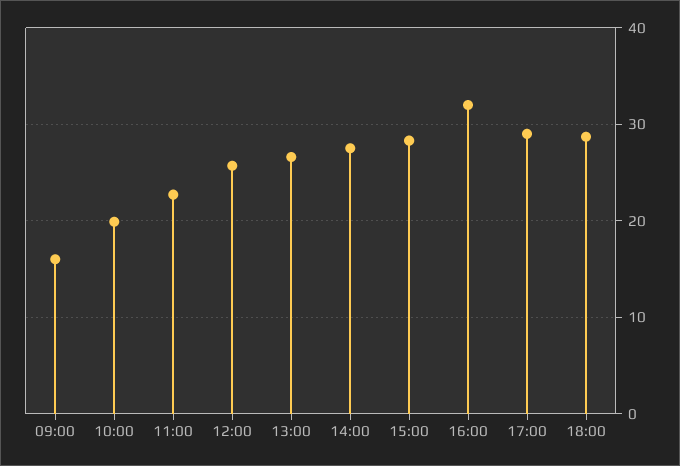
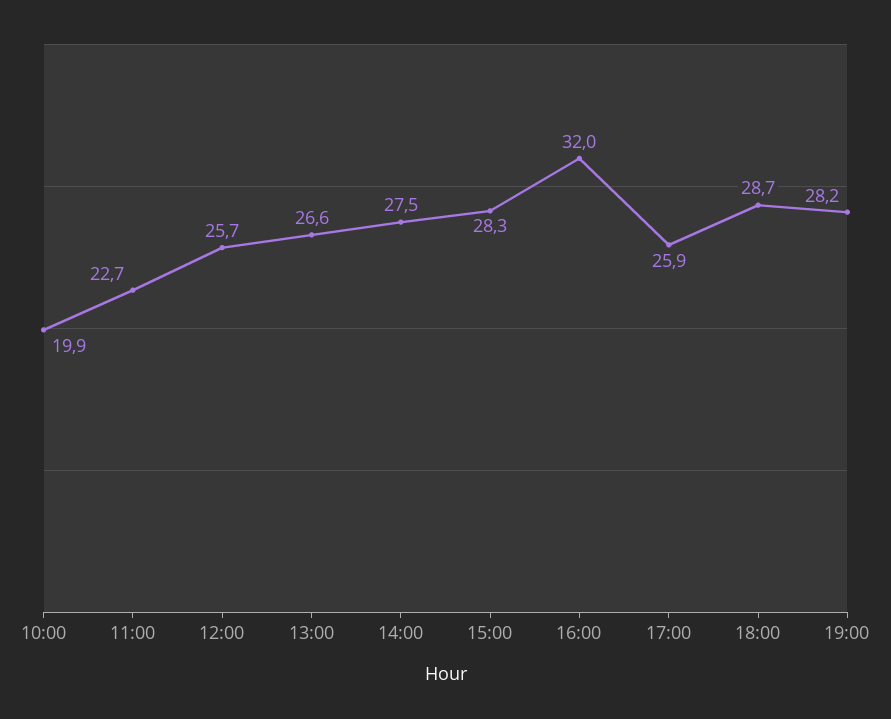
09:00: 16 -> none
17:00: 29 -> 25.9
19:00: none -> 28.2

